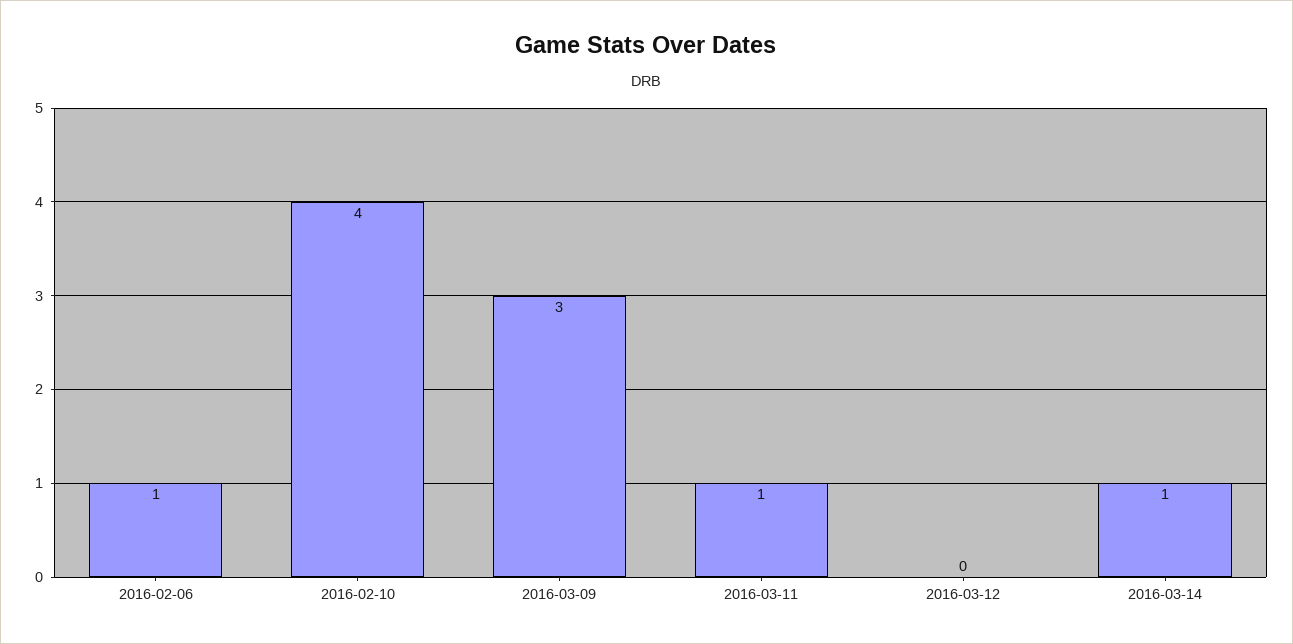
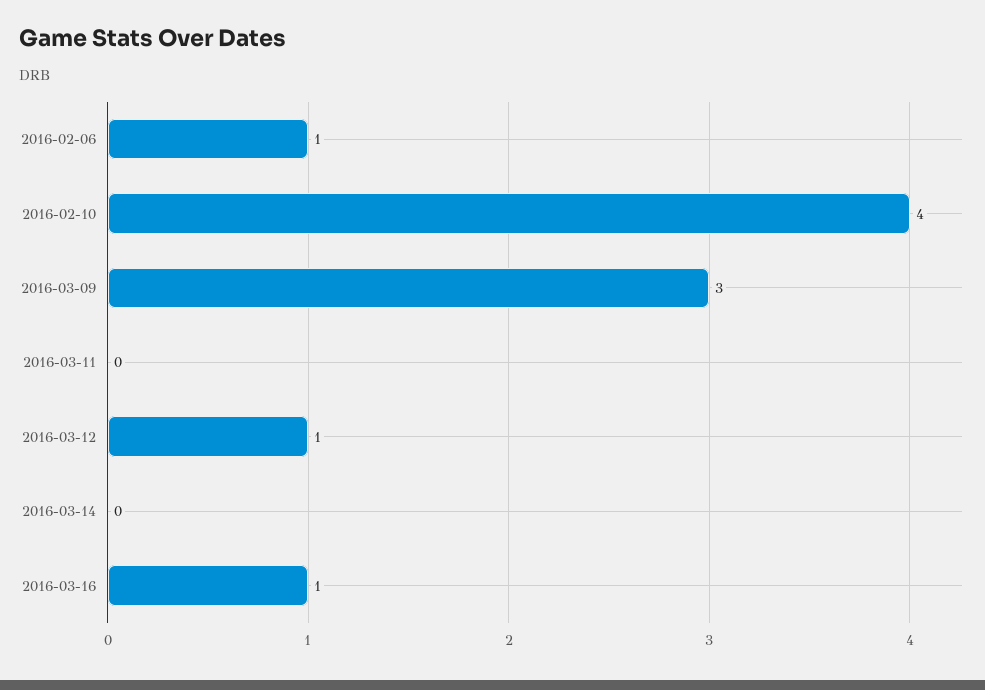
2016-03-11: 1 -> 0
2016-03-12: 0 -> 1
2016-03-14: 1 -> 0
2016-03-16: none -> 1

